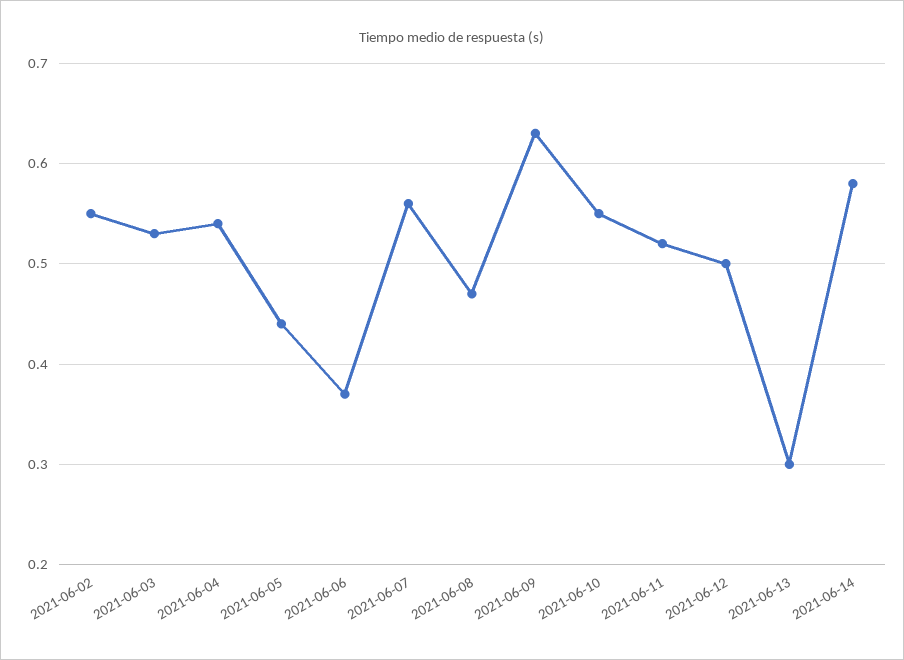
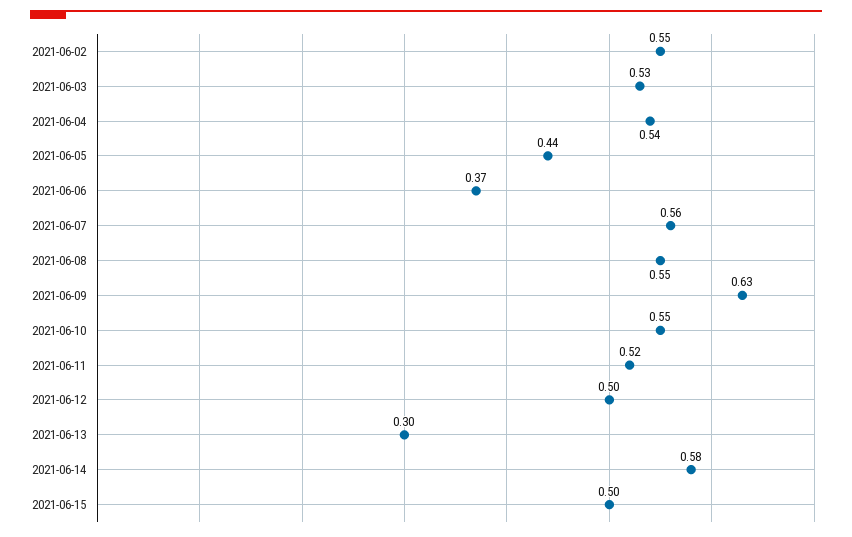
2021-06-08: 0.47 -> 0.55
2021-06-15: none -> 0.5

